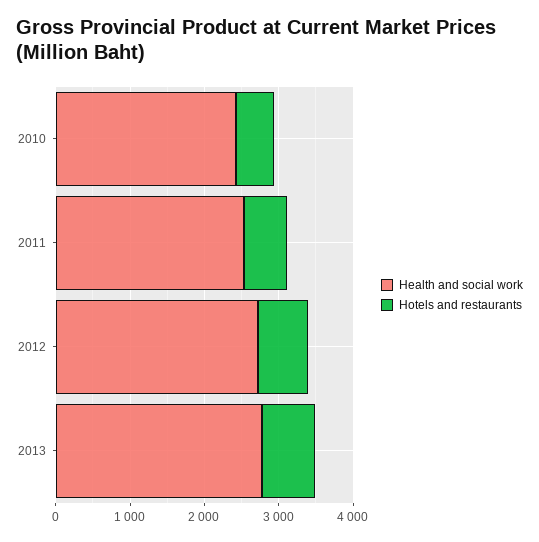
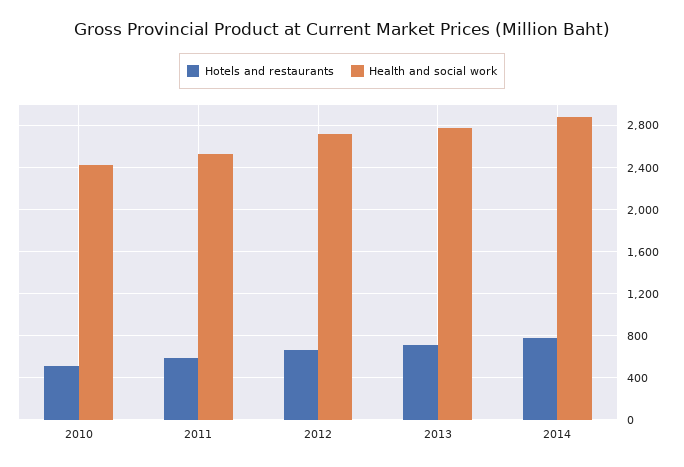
Hotels and restaurants, 2014: none -> 800
Health and social work, 2014: none -> 2900

